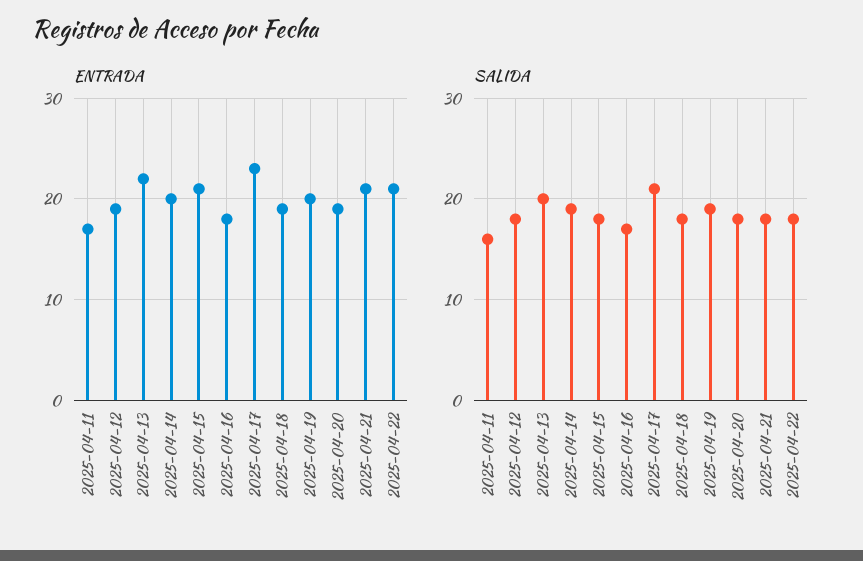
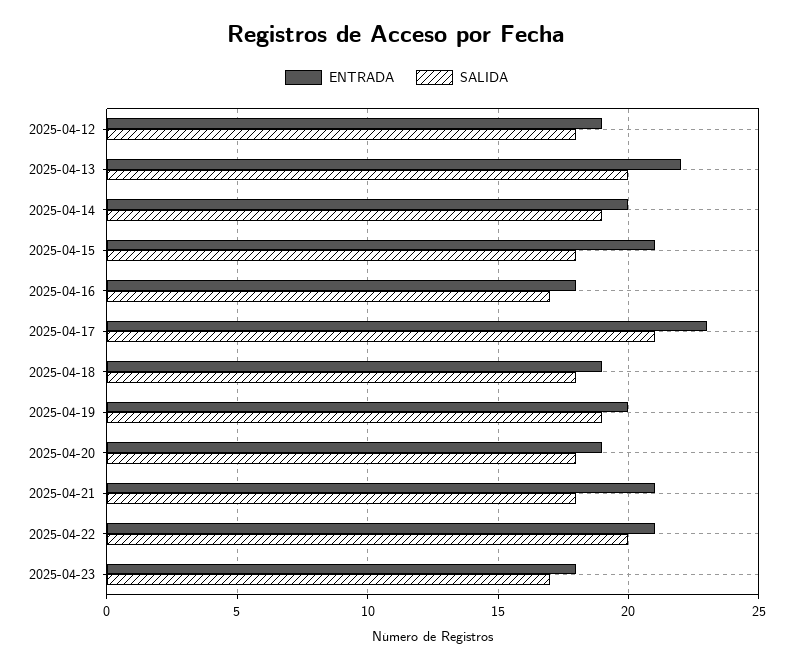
ENTRADA, 2025-04-11: 17 -> none
SALIDA, 2025-04-11: 16 -> none
SALIDA, 2025-04-22: 18 -> 20
ENTRADA, 2025-04-23: none -> 18
SALIDA, 2025-04-23: none -> 17

